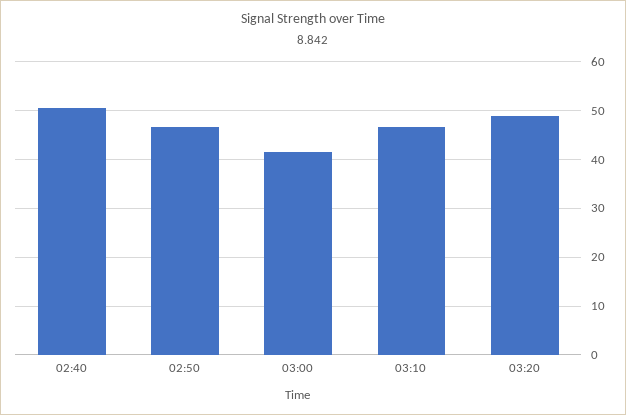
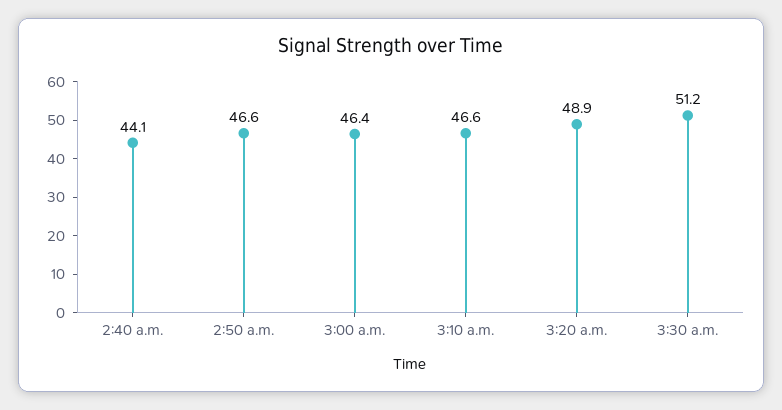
02:40: 50 -> 44.1
03:00: 42 -> 46.4
3:30 a.m.: none -> 51.2

